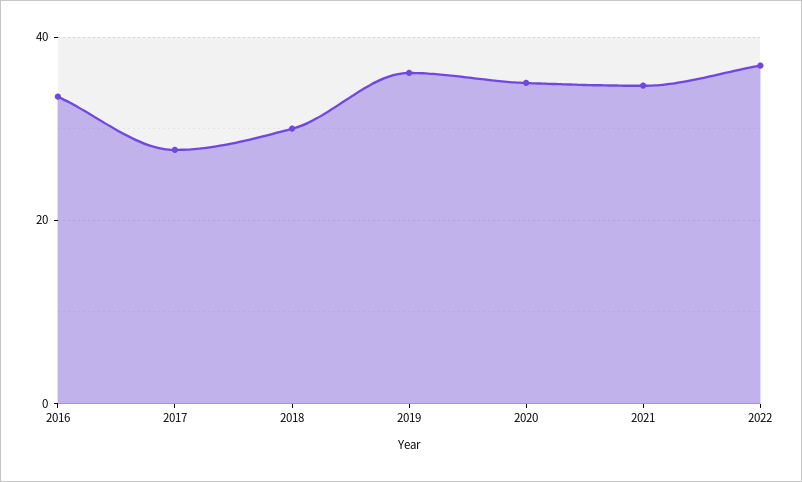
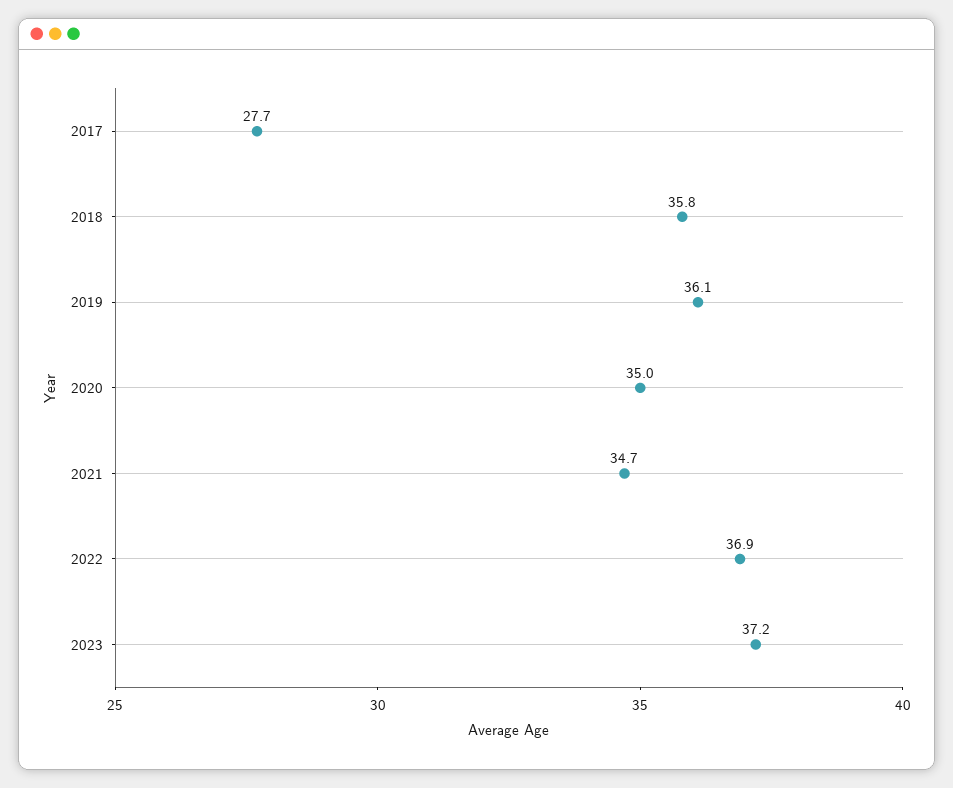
2016: 34 -> none
2018: 30 -> 35.8
2023: none -> 37.2

